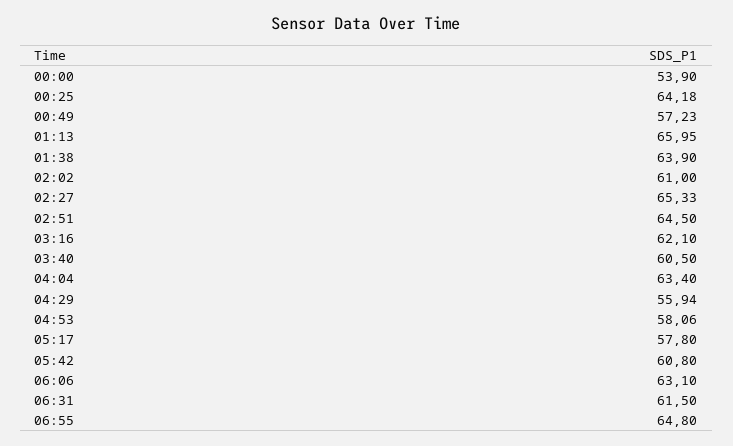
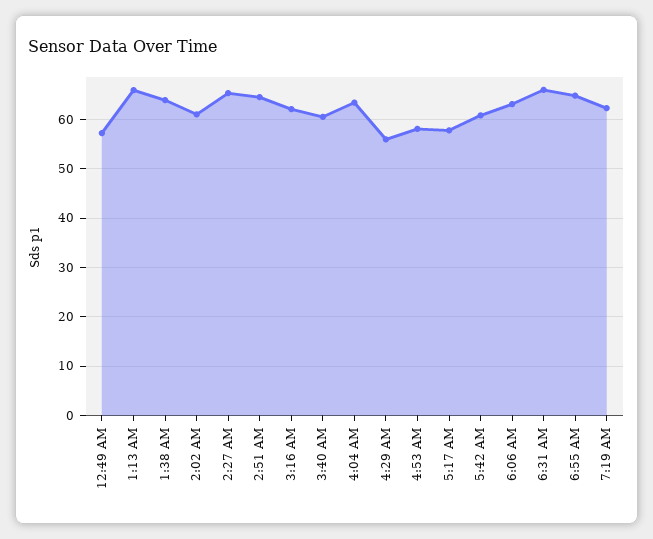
00:00: 53.9 -> none
00:25: 64.18 -> none
06:31: 61.5 -> 66
7:19 AM: none -> 62

